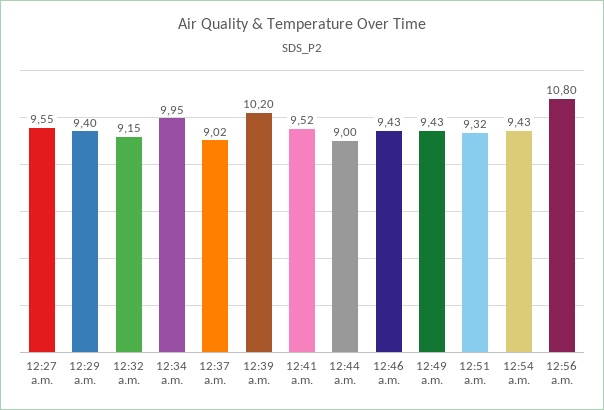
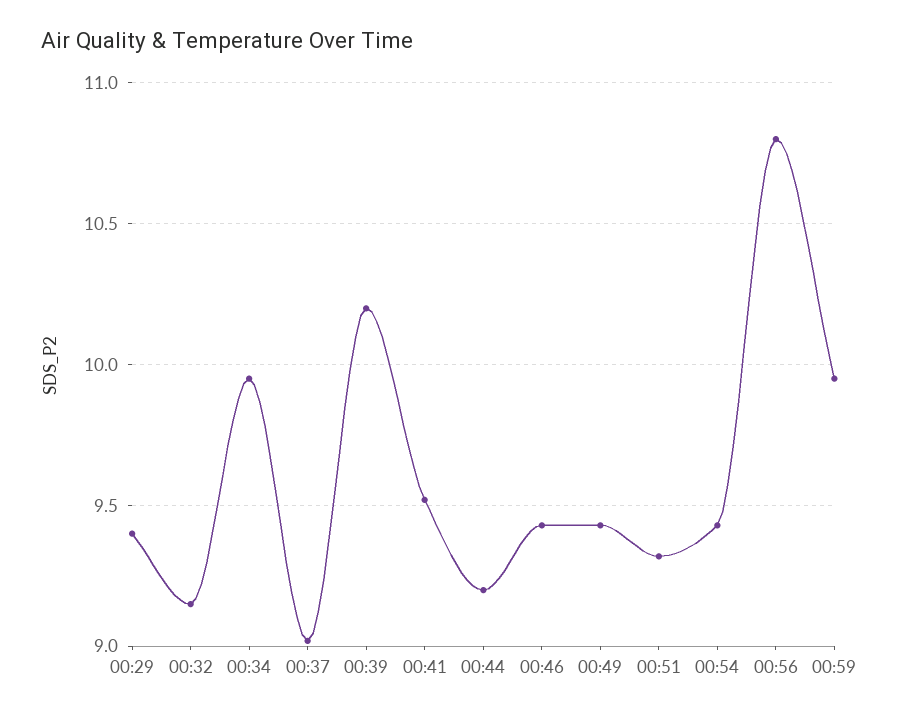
12:27 a.m.: 9.55 -> none
12:44 a.m.: 9 -> 9.2
00:59: none -> 9.95

